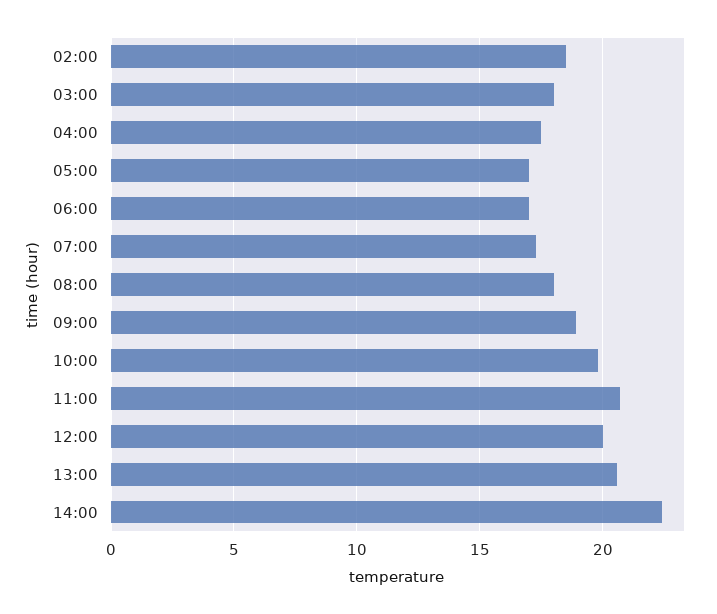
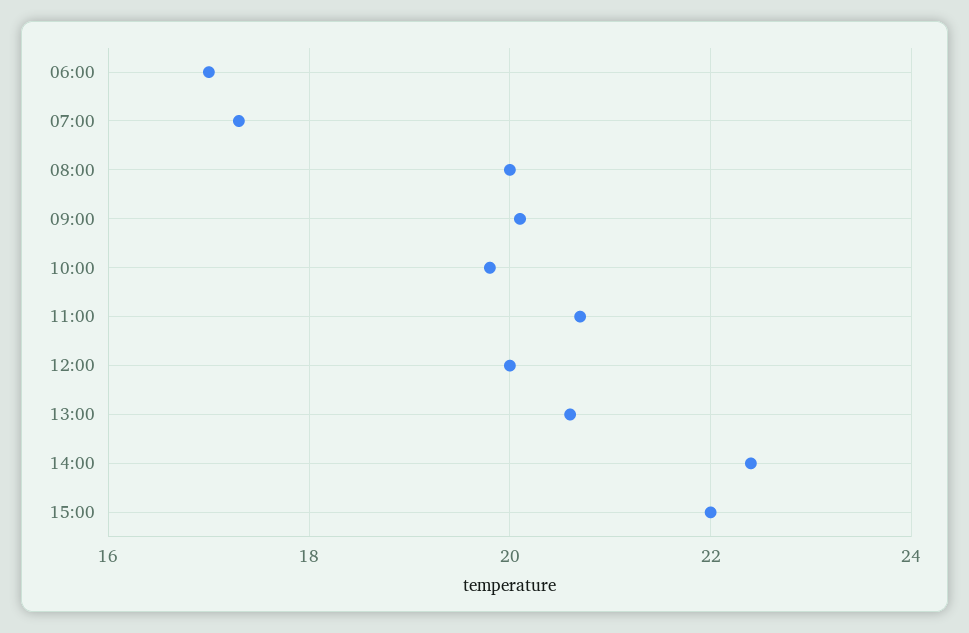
02:00: 18.5 -> none
03:00: 18 -> none
04:00: 17.5 -> none
05:00: 17 -> none
08:00: 18 -> 20
09:00: 19 -> 20
15:00: none -> 22

